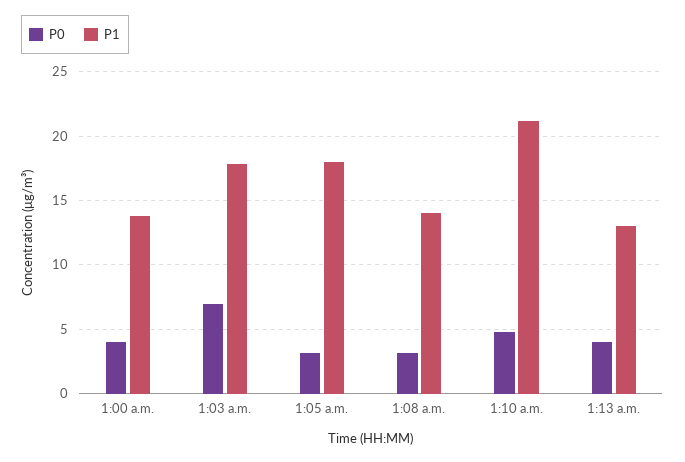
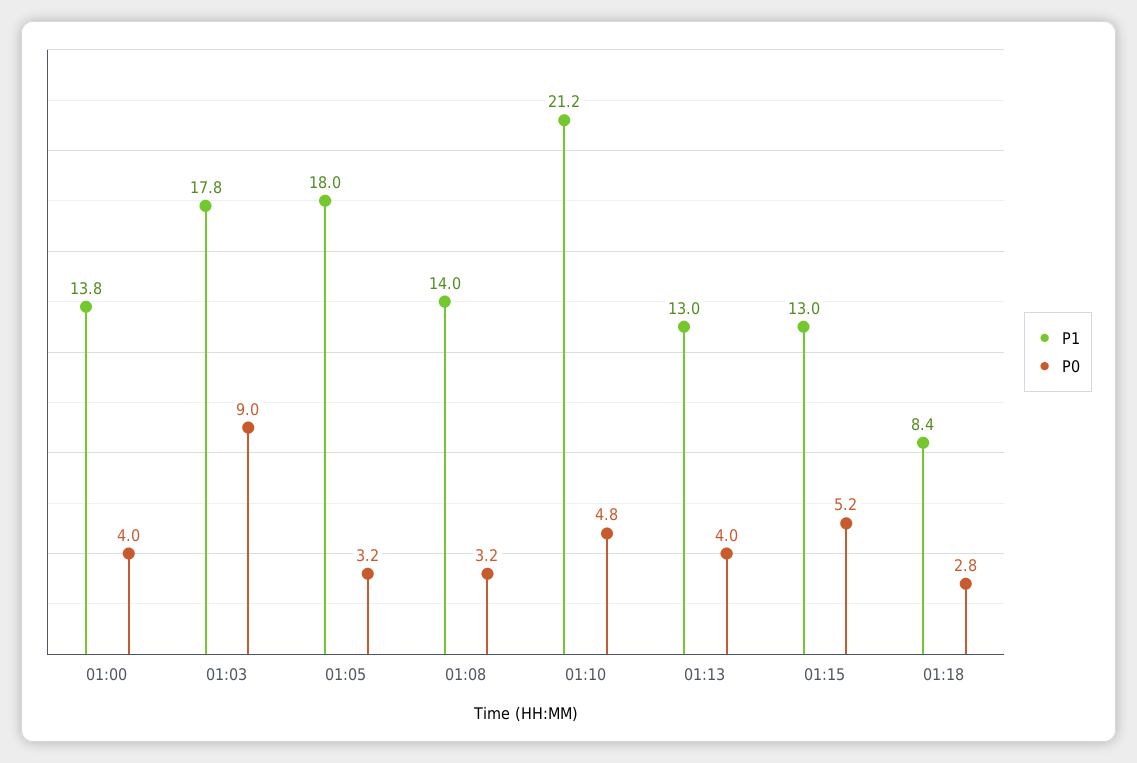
P0, 1:03 a.m.: 7 -> 9
P1, 01:15: none -> 13
P0, 01:15: none -> 5.2
P1, 01:18: none -> 8.4
P0, 01:18: none -> 2.8

